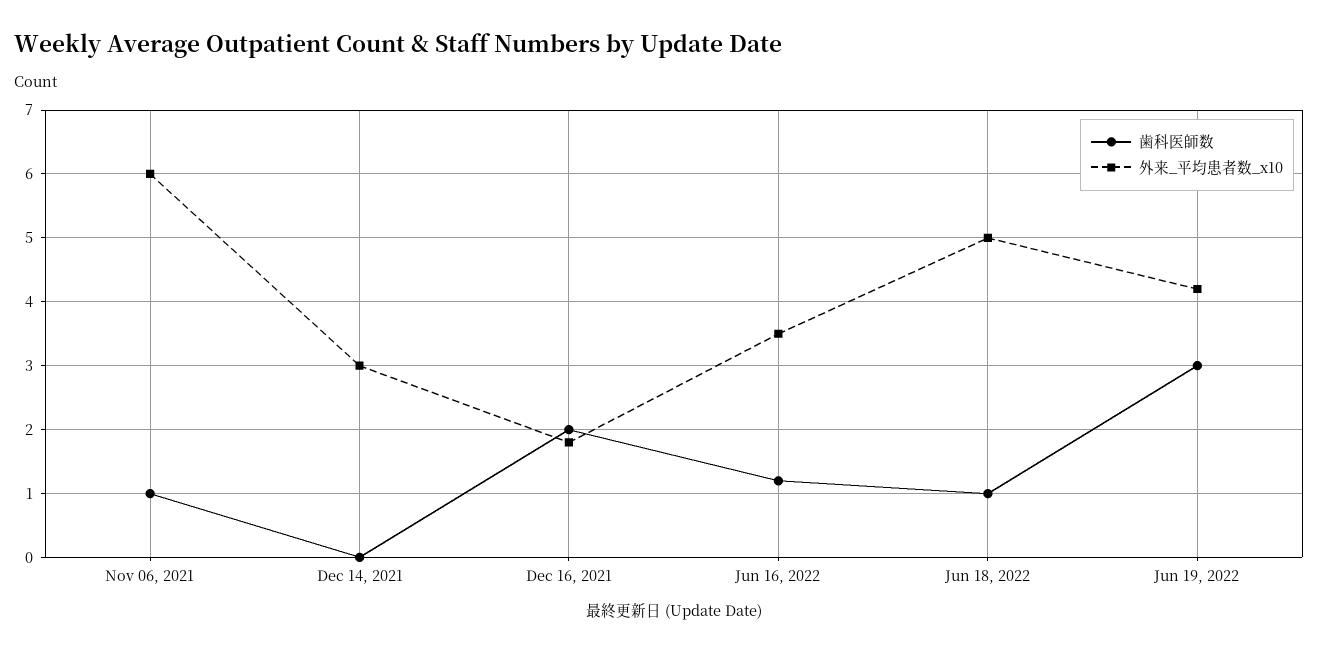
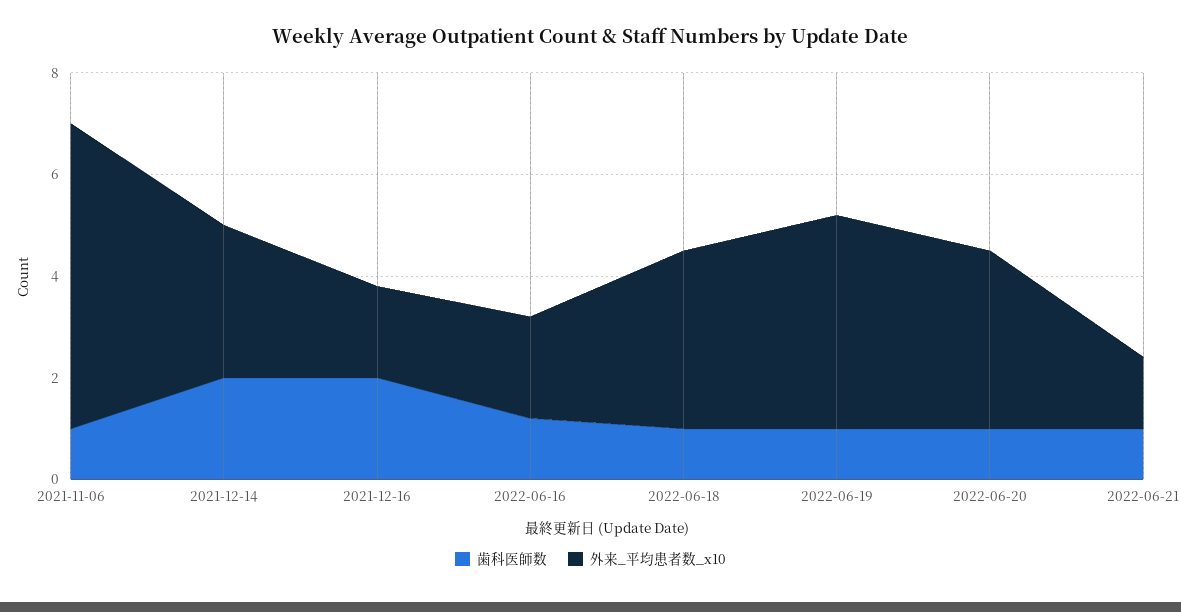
歯科医師数, Dec 14, 2021: 0 -> 2
外来_平均患者数_x10, Jun 16, 2022: 3.5 -> 2
外来_平均患者数_x10, Jun 18, 2022: 5 -> 3.5
歯科医師数, Jun 19, 2022: 3 -> 1
歯科医師数, 2022-06-20: none -> 1
外来_平均患者数_x10, 2022-06-20: none -> 3.5
歯科医師数, 2022-06-21: none -> 1
外来_平均患者数_x10, 2022-06-21: none -> 1.5

